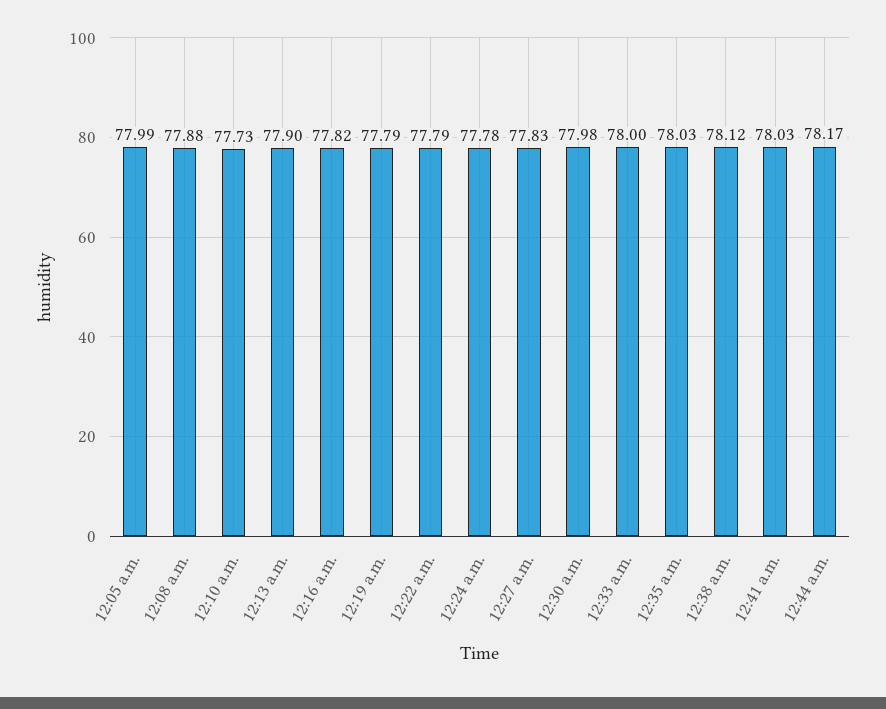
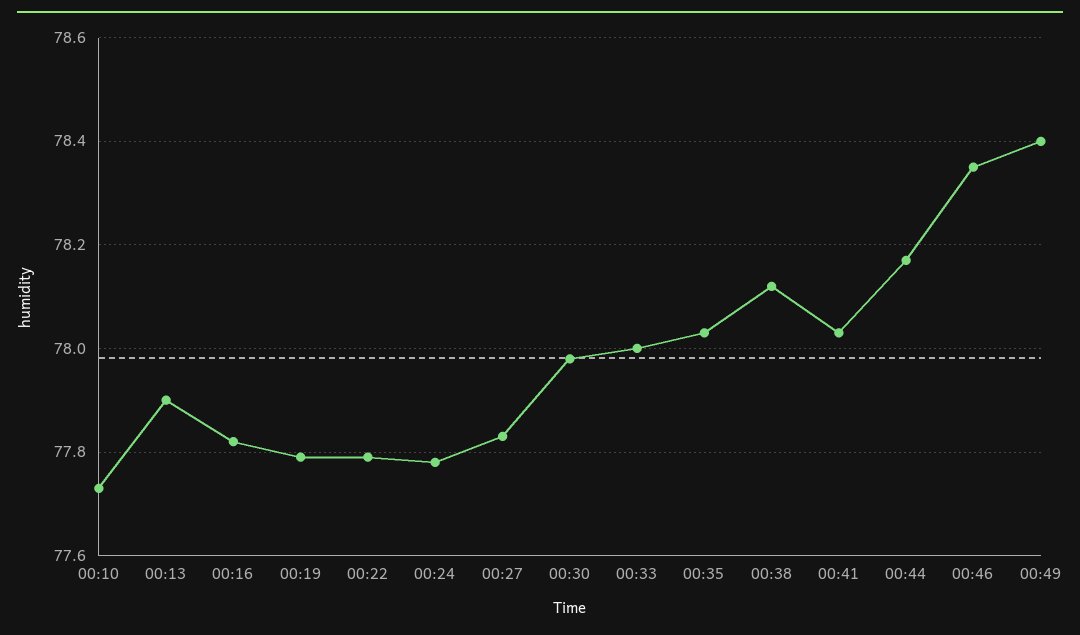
12:05 a.m.: 77.99 -> none
12:08 a.m.: 77.88 -> none
00:46: none -> 78.35
00:49: none -> 78.4

